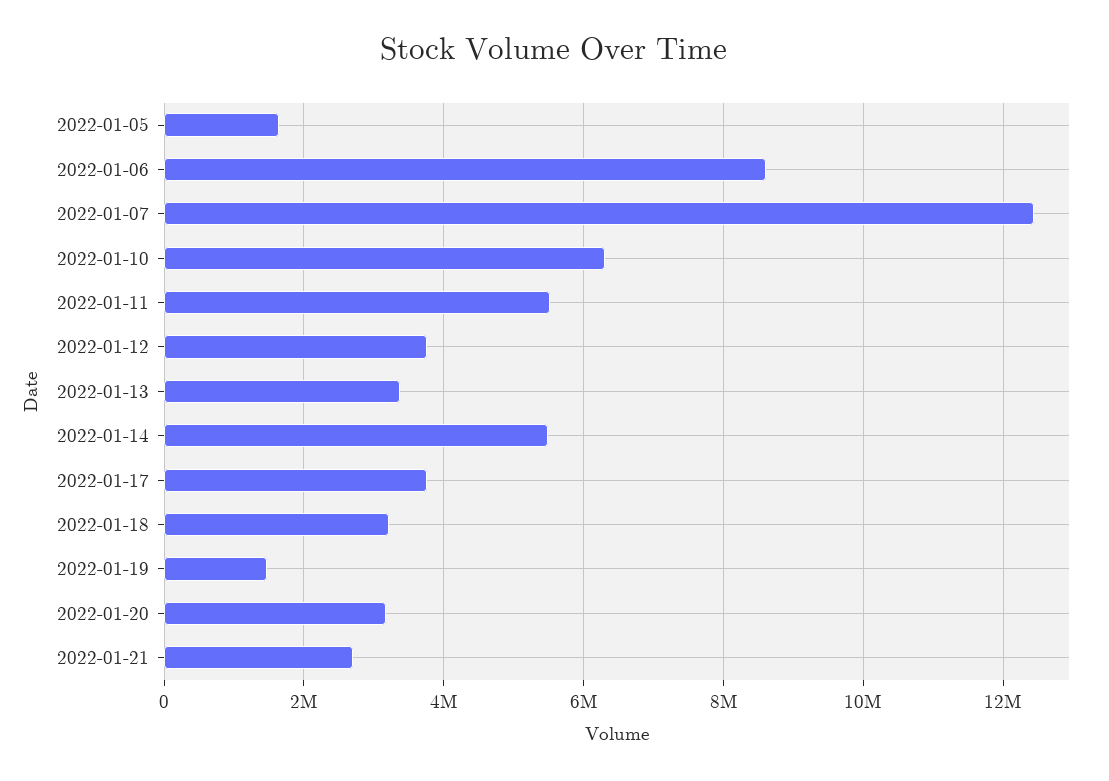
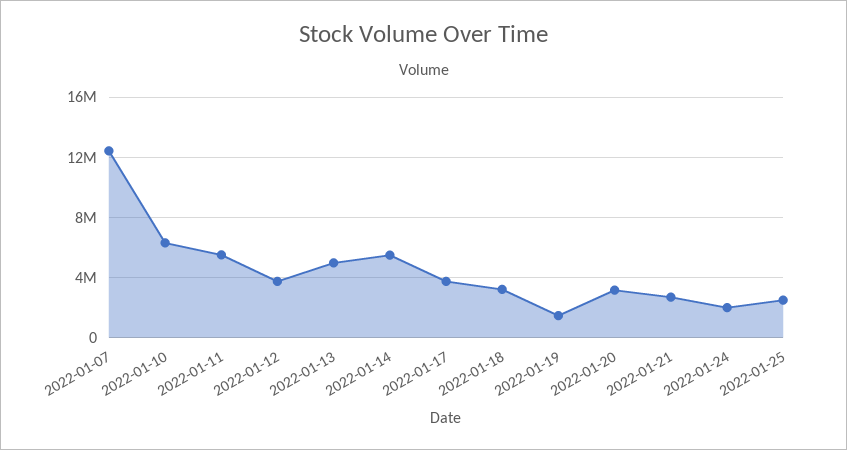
2022-01-05: 1600000 -> none
2022-01-06: 8600000 -> none
2022-01-13: 3400000 -> 5000000
2022-01-24: none -> 2000000
2022-01-25: none -> 2500000

